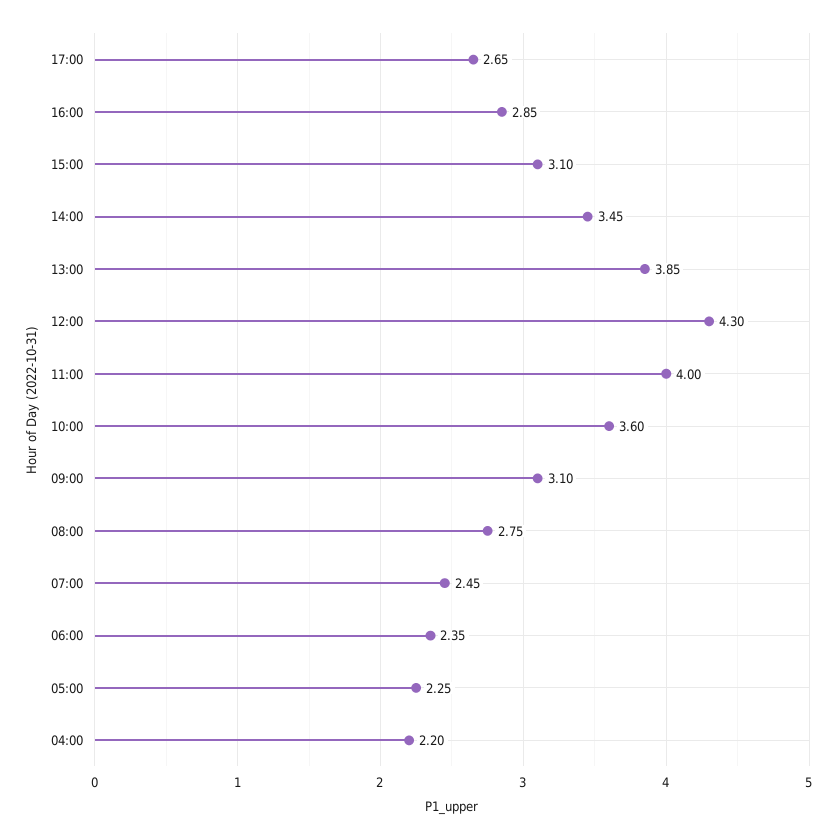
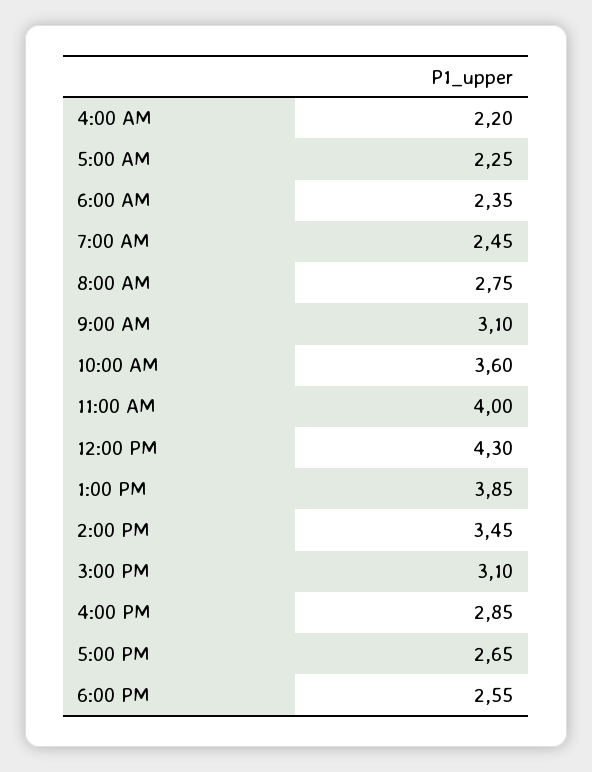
6:00 PM: none -> 2.55

